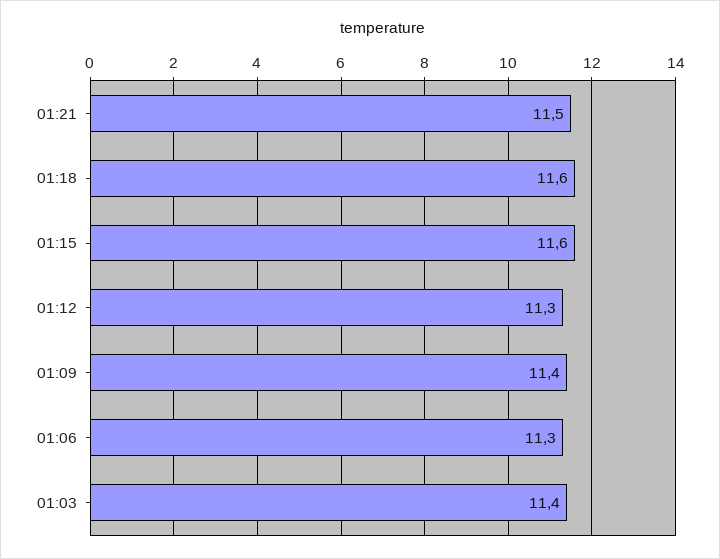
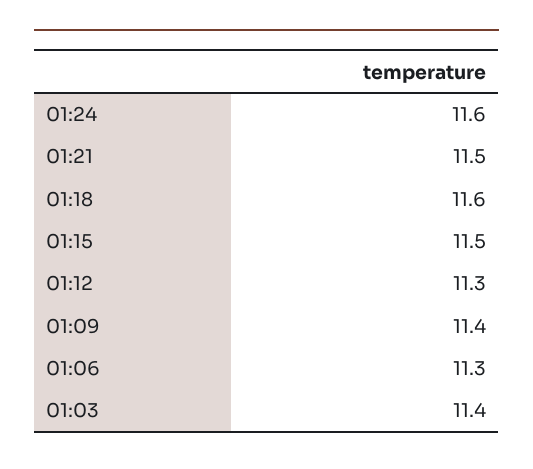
01:15: 11.6 -> 11.5
01:24: none -> 11.6

